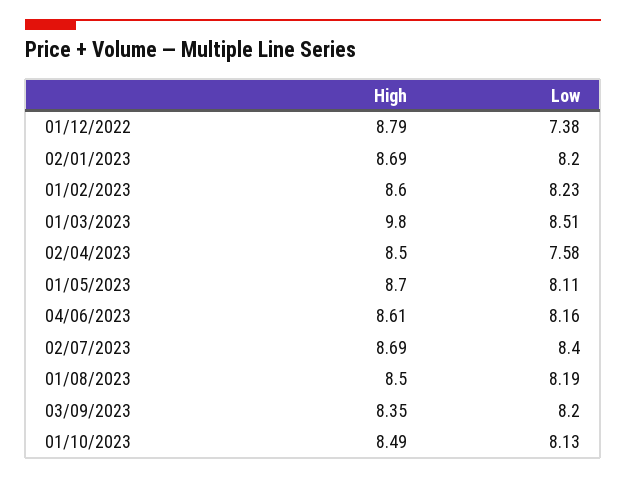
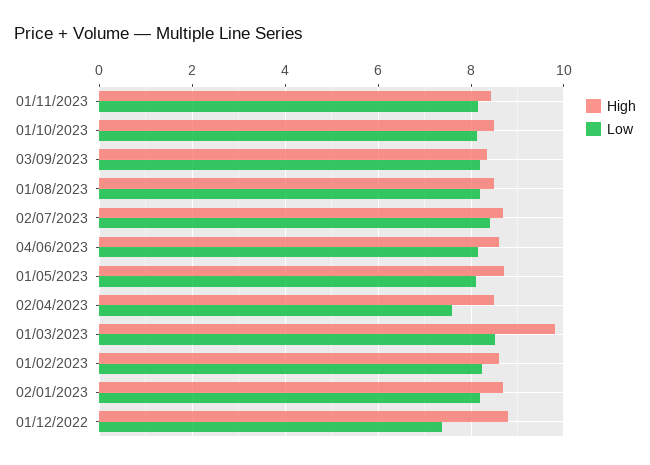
High, 01/11/2023: none -> 8.4
Low, 01/11/2023: none -> 8.2

